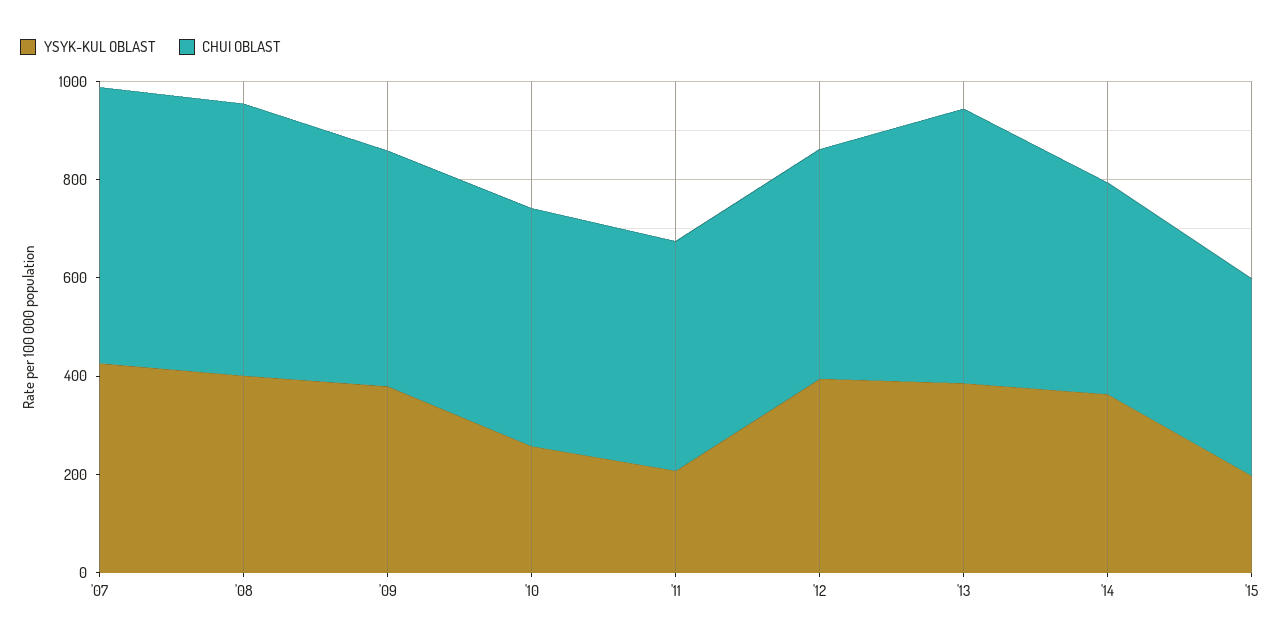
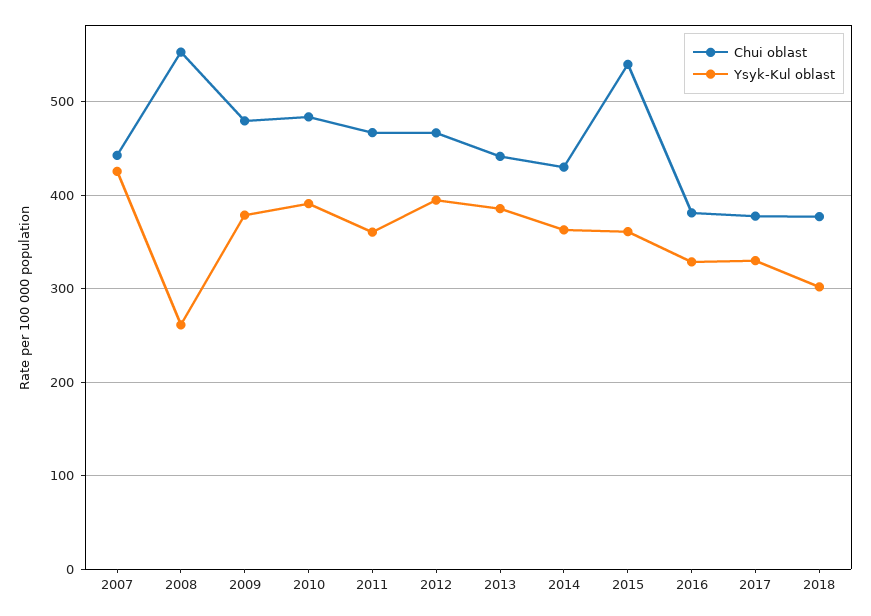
CHUI OBLAST, '07: 550 -> 440
YSYK-KUL OBLAST, '08: 400 -> 260
YSYK-KUL OBLAST, '10: 250 -> 390
YSYK-KUL OBLAST, '11: 200 -> 360
CHUI OBLAST, '13: 550 -> 440
YSYK-KUL OBLAST, '15: 200 -> 360
CHUI OBLAST, '15: 400 -> 540
CHUI OBLAST, 2016: none -> 380
YSYK-KUL OBLAST, 2016: none -> 330
CHUI OBLAST, 2017: none -> 380
YSYK-KUL OBLAST, 2017: none -> 330
CHUI OBLAST, 2018: none -> 380
YSYK-KUL OBLAST, 2018: none -> 300

